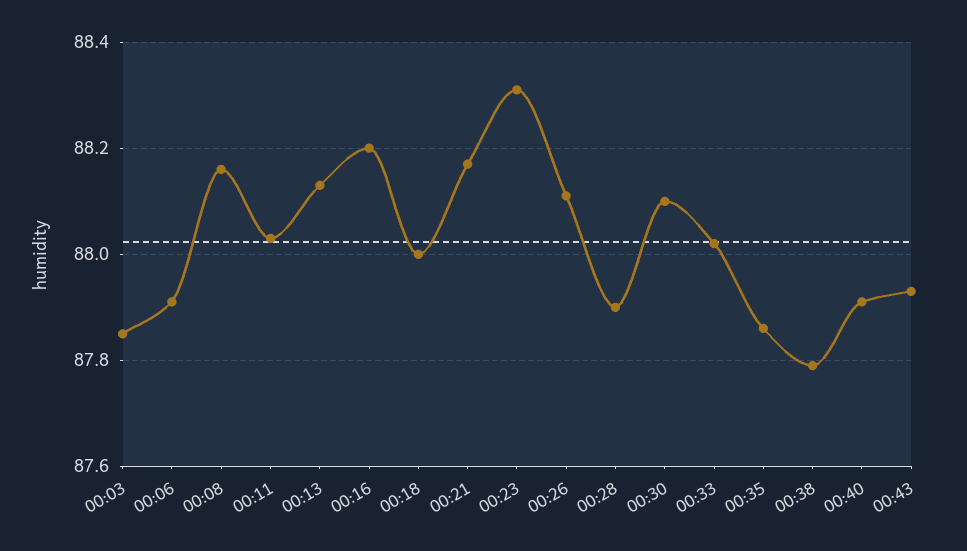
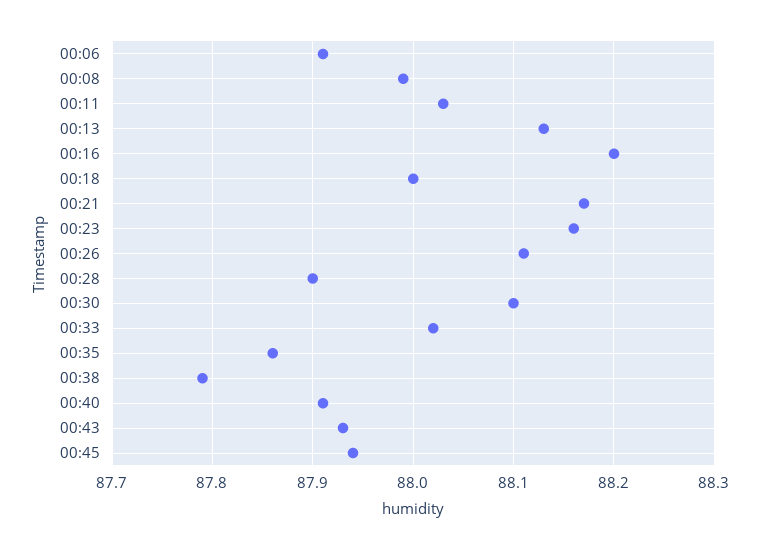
00:03: 87.85 -> none
00:08: 88.15 -> 87.99
00:23: 88.3 -> 88.16
00:45: none -> 87.94

